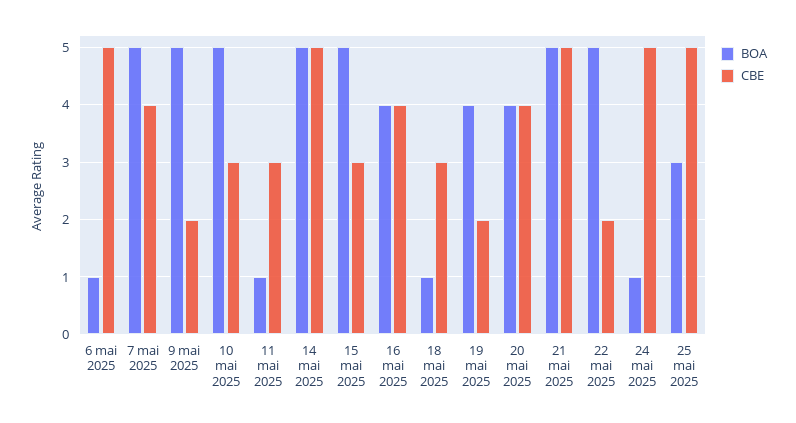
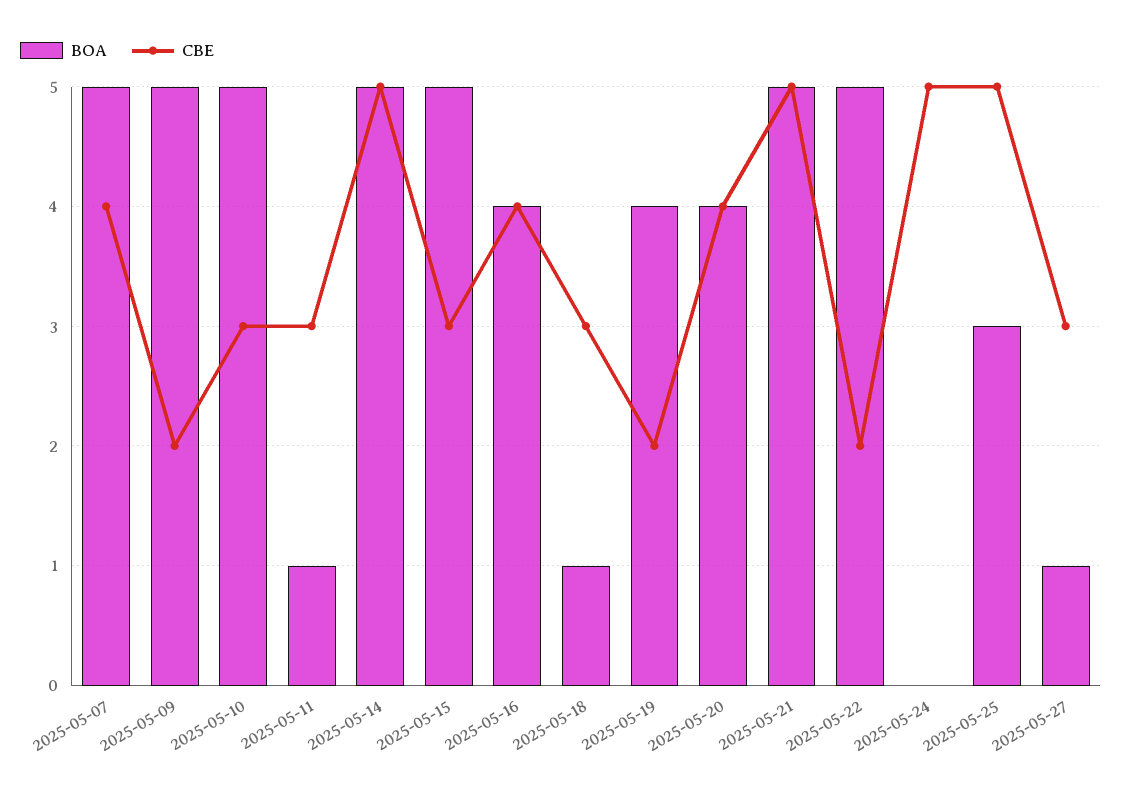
BOA, 6 mai 2025: 1 -> none
CBE, 6 mai 2025: 5 -> none
BOA, 24 mai 2025: 1 -> 0
BOA, 2025-05-27: none -> 1
CBE, 2025-05-27: none -> 3

